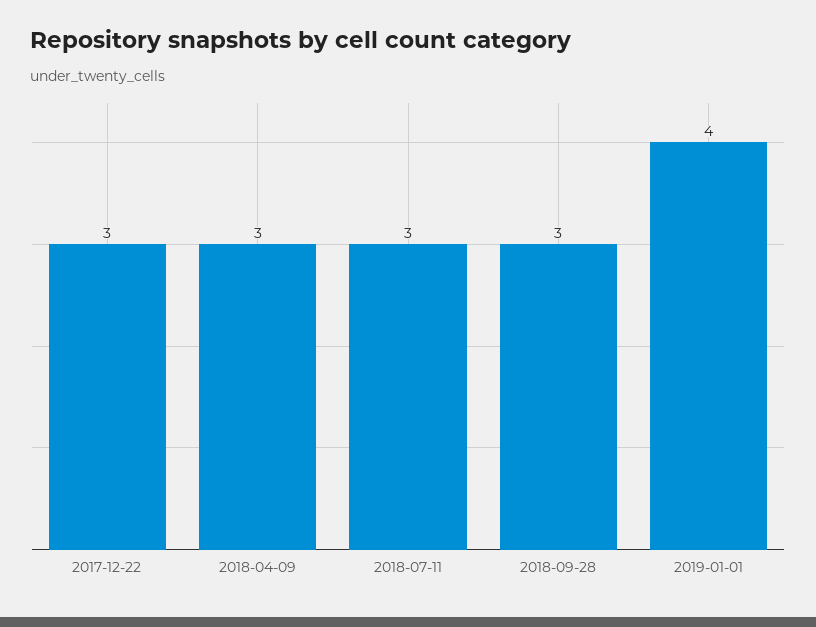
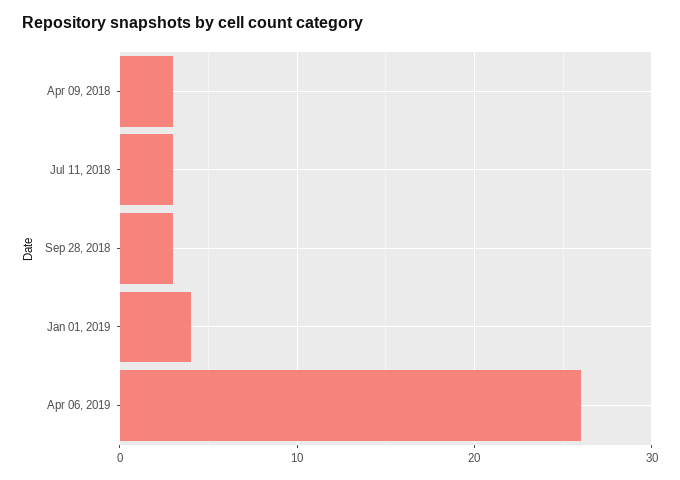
2017-12-22: 3 -> none
Apr 06, 2019: none -> 26

